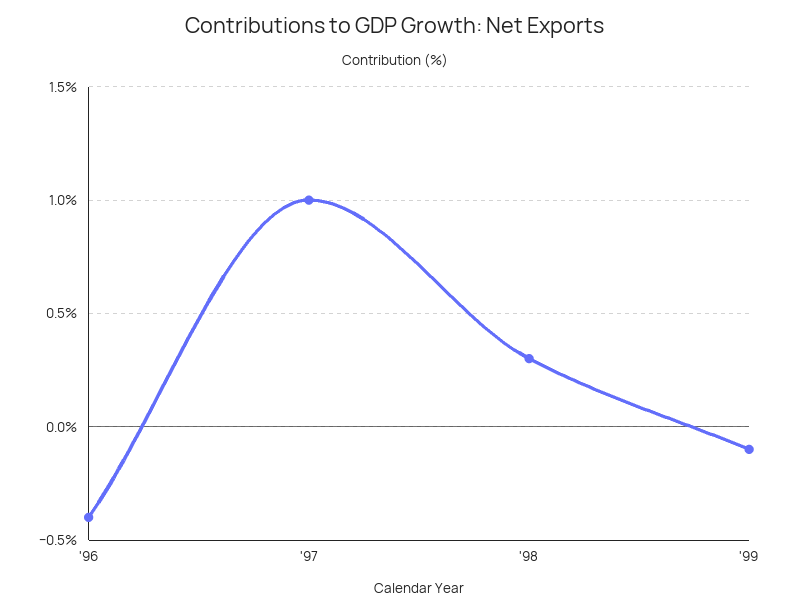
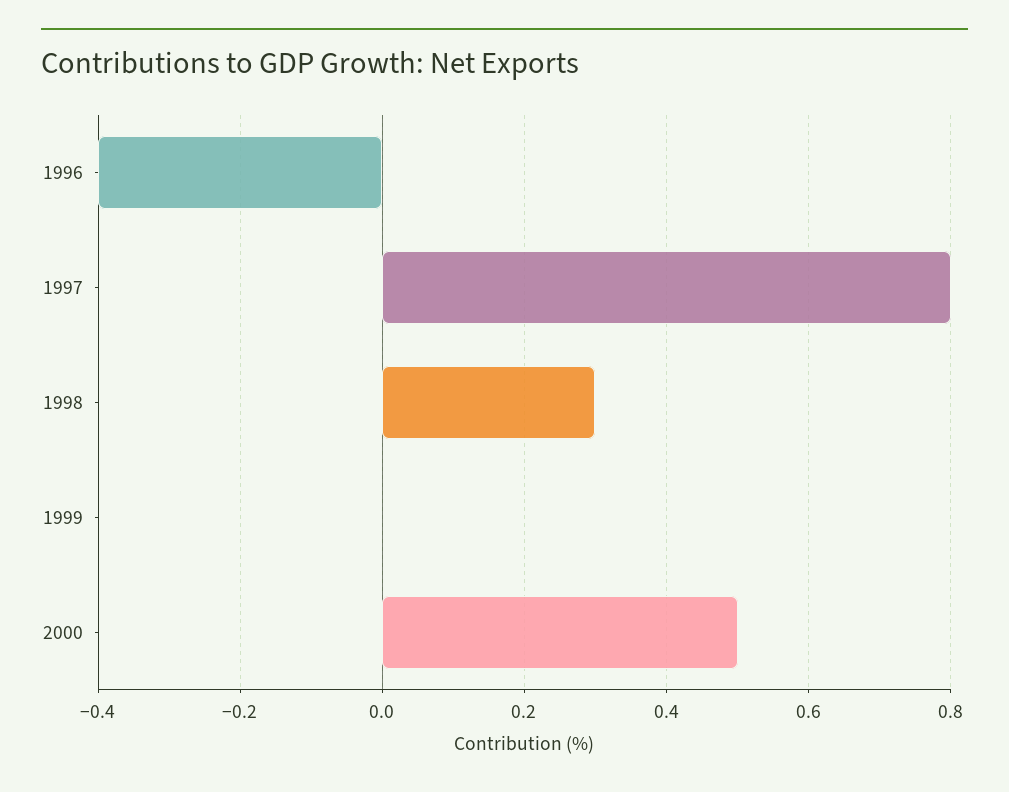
'97: 1 -> 0.8
'99: -0.1 -> 0
2000: none -> 0.5

